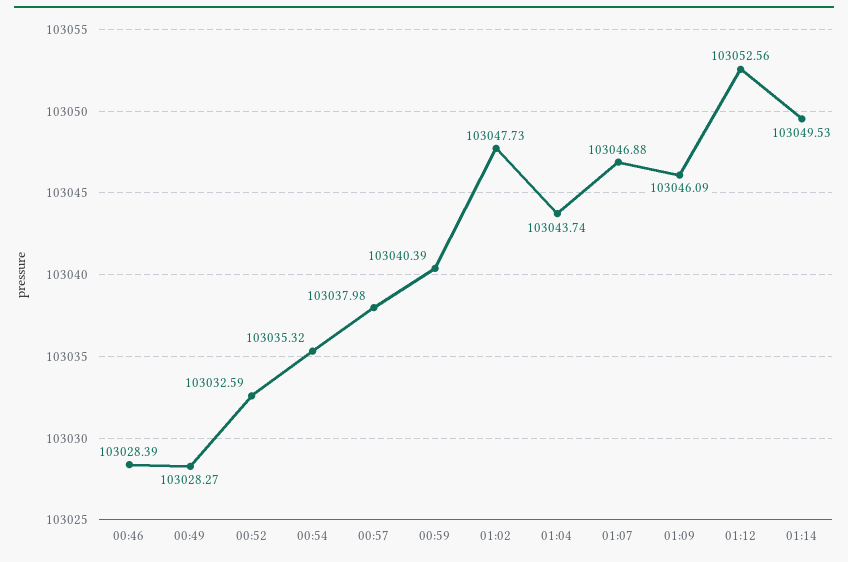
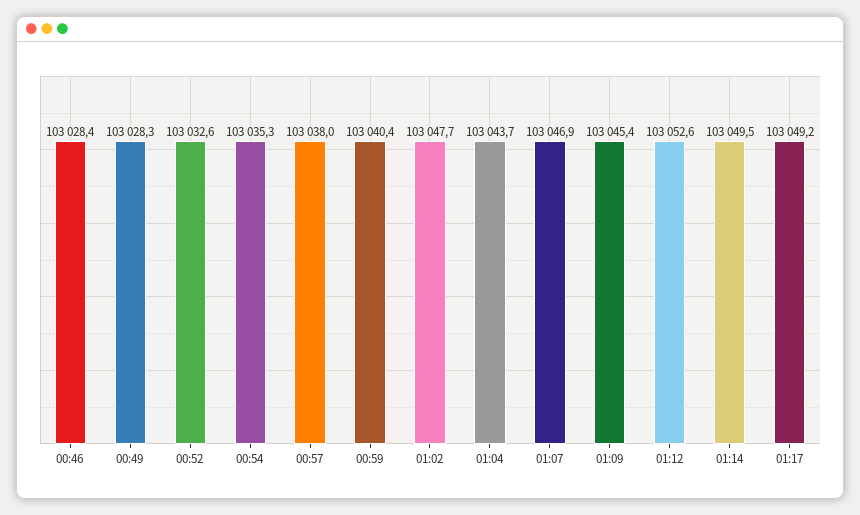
01:09: 103046.09 -> 103045.4
01:17: none -> 103049.2

